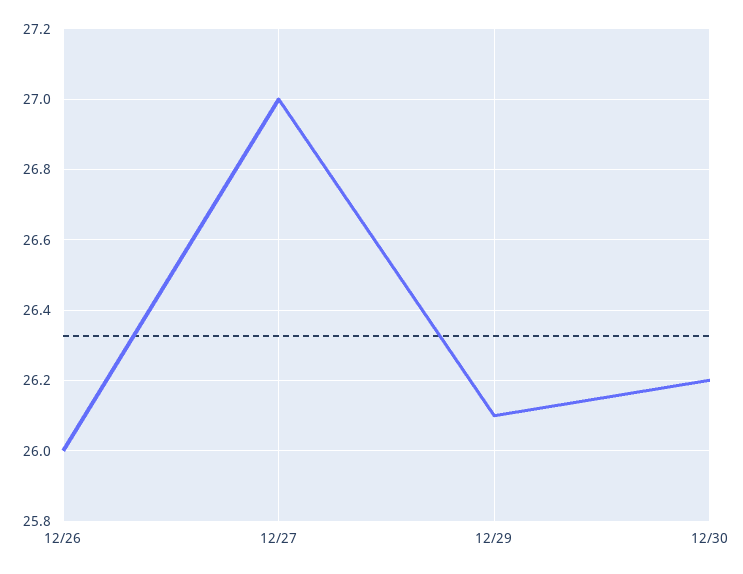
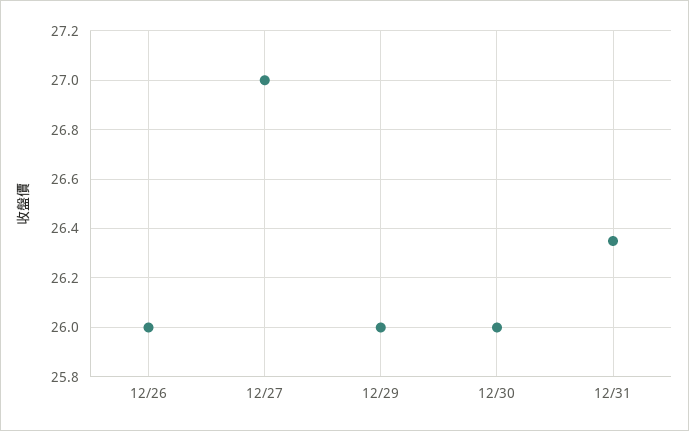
12/29: 26.1 -> 26
12/30: 26.2 -> 26
12/31: none -> 26.35

